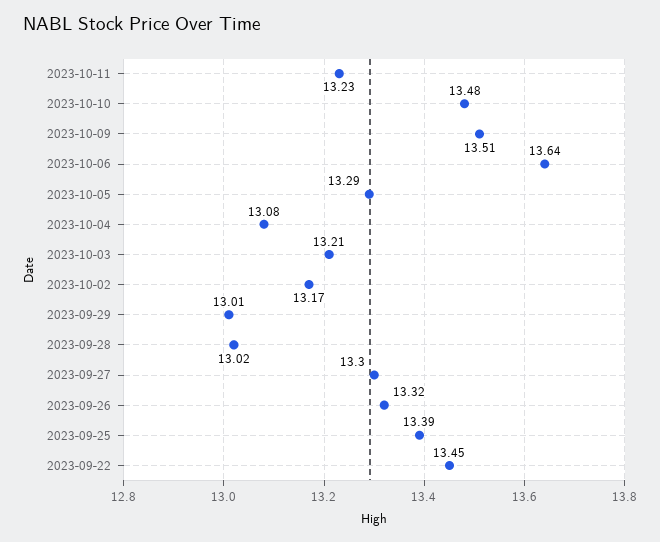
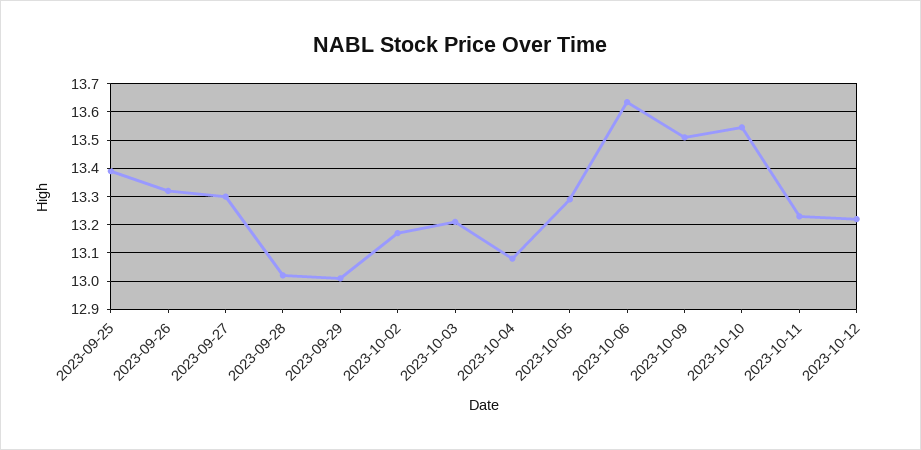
2023-10-10: 13.48 -> 13.55
2023-09-22: 13.45 -> none
2023-10-12: none -> 13.225

